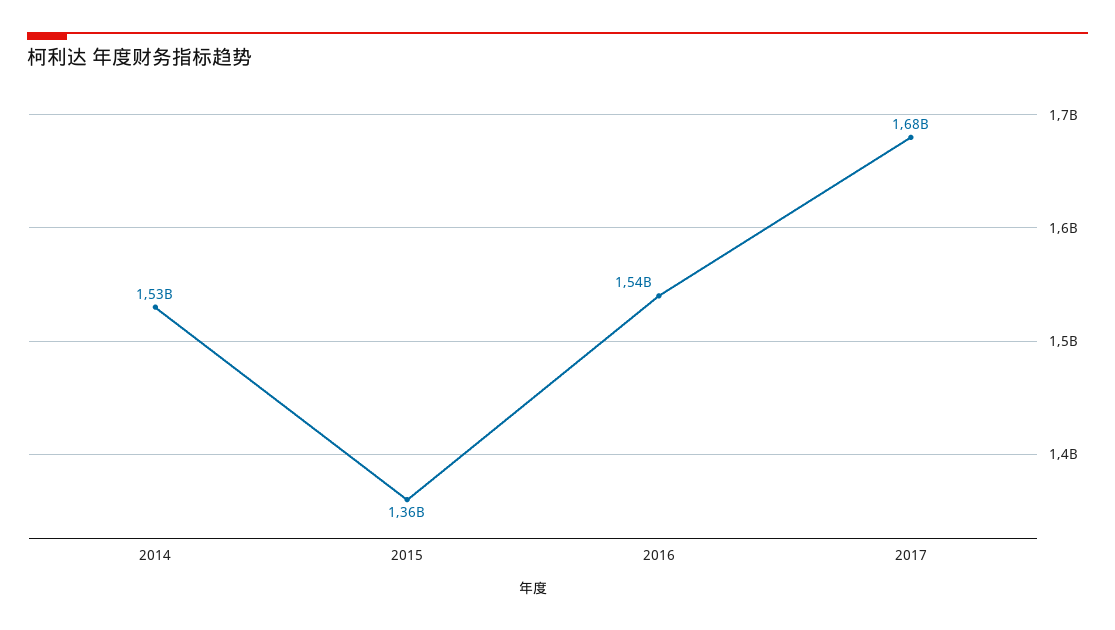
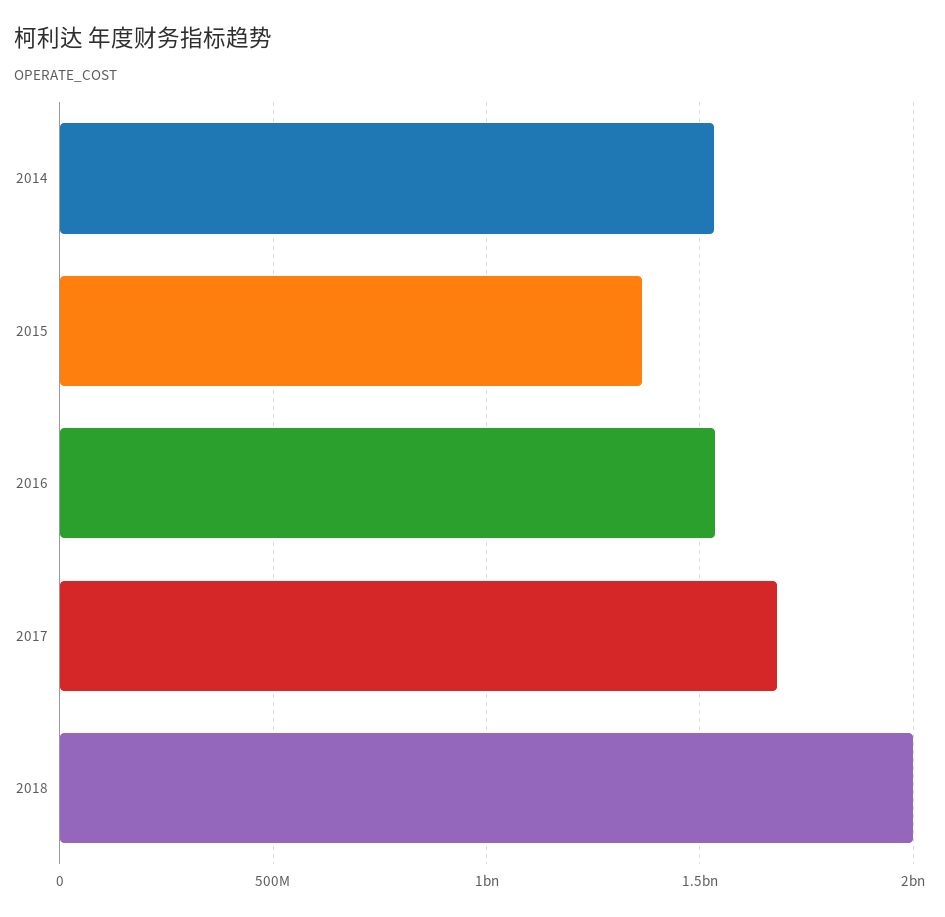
2018: none -> 2000000000

